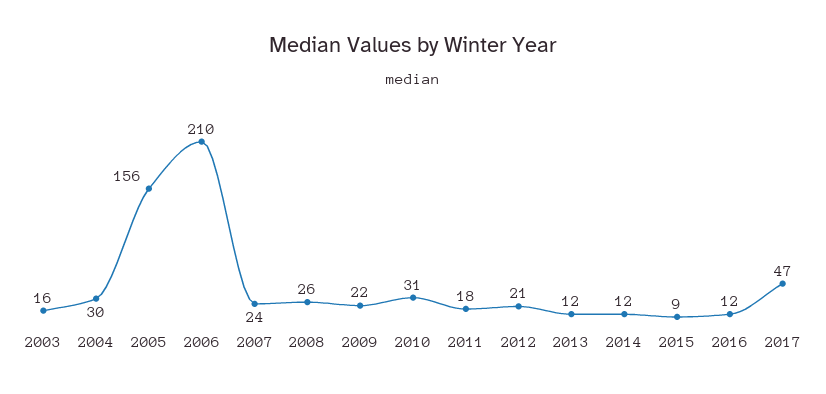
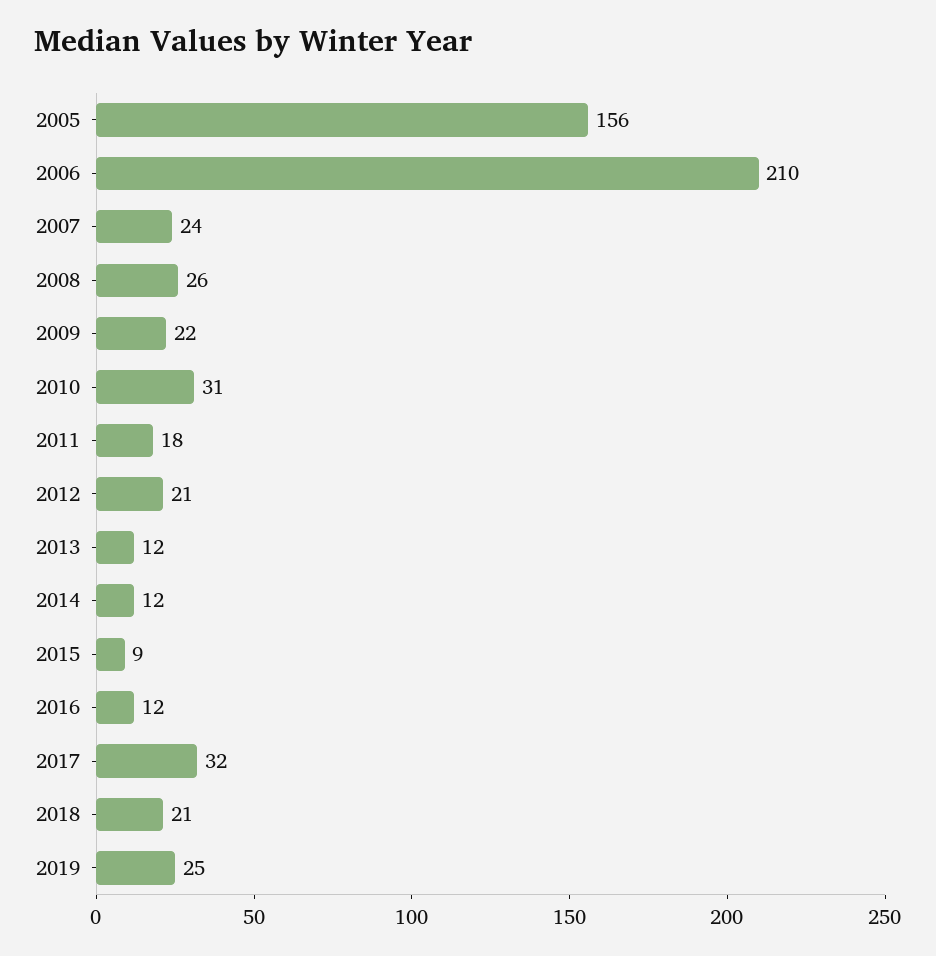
2003: 16 -> none
2004: 30 -> none
2017: 47 -> 32
2018: none -> 21
2019: none -> 25

